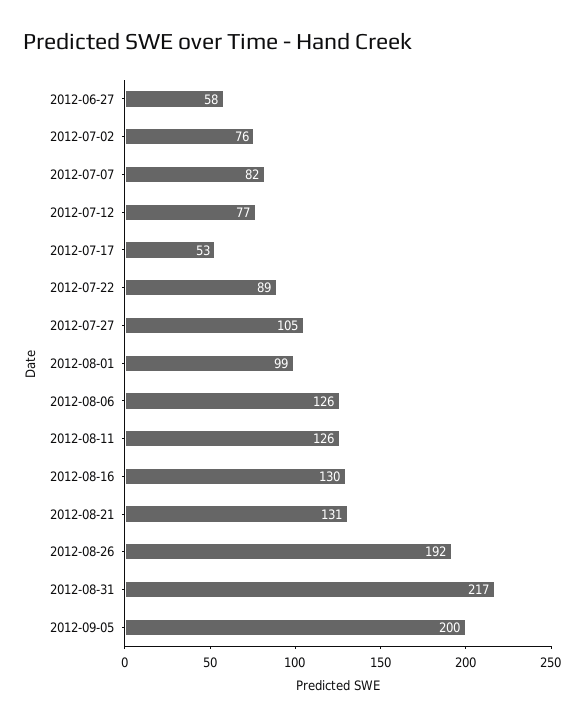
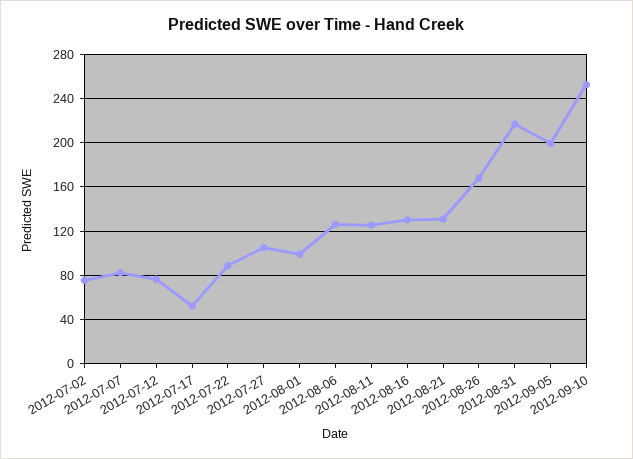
2012-06-27: 58 -> none
2012-08-26: 192 -> 170
2012-09-10: none -> 250

